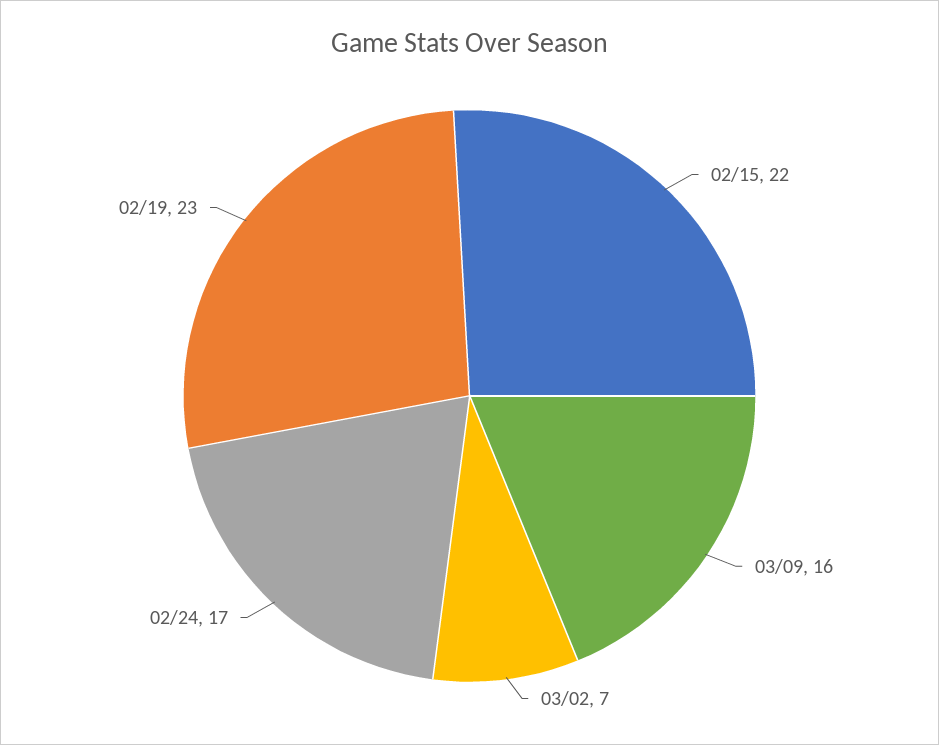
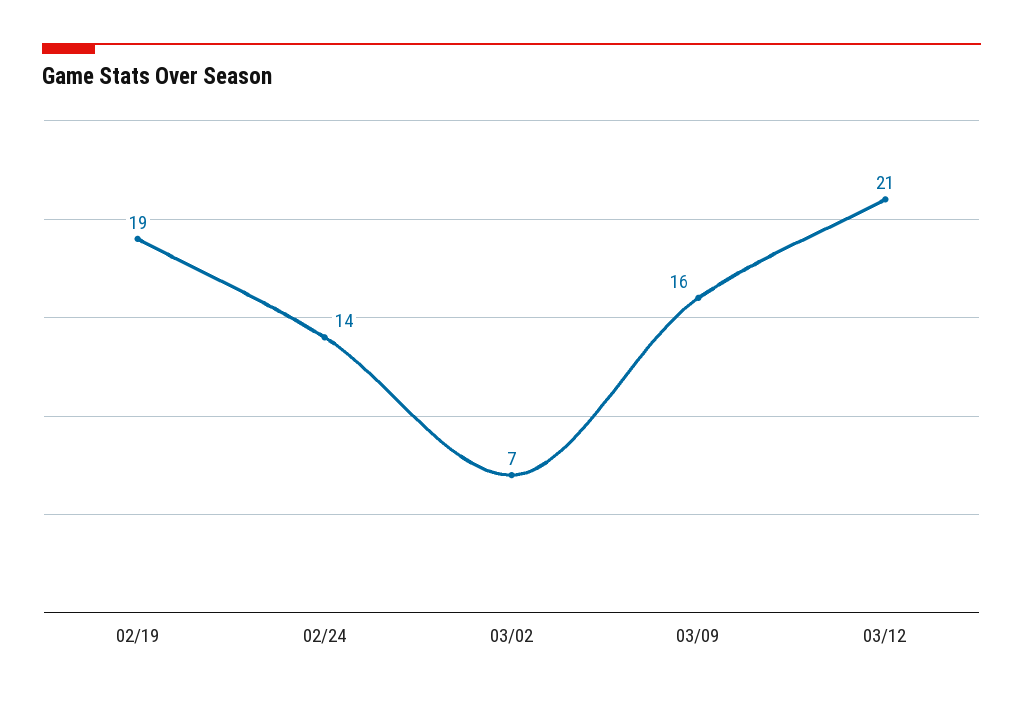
02/15: 22 -> none
02/24: 17 -> 14
02/19: 23 -> 19
03/12: none -> 21

